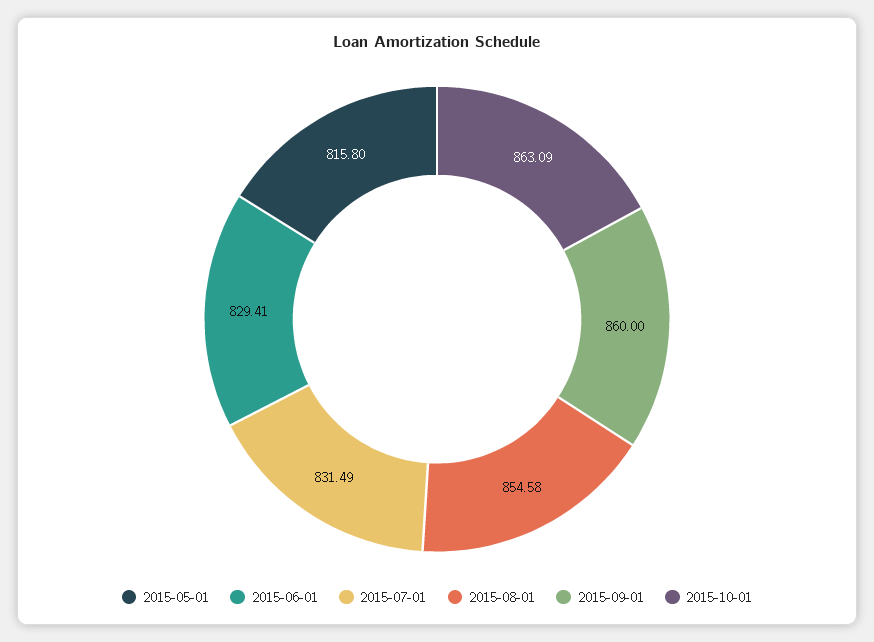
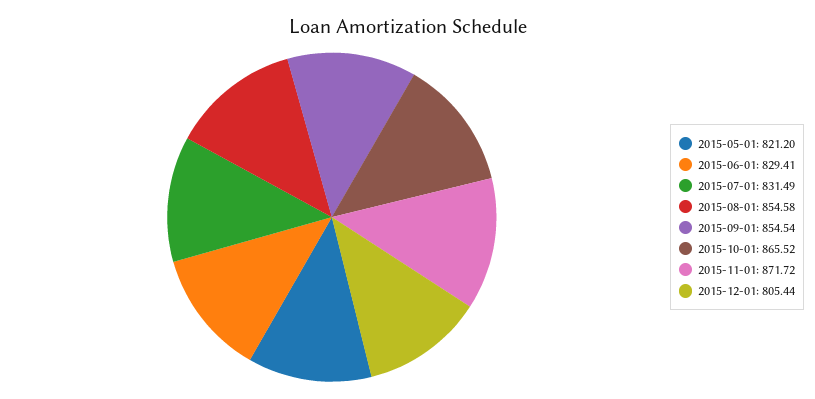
2015-05-01: 815.8 -> 821.2
2015-09-01: 860 -> 854.54
2015-10-01: 863.09 -> 865.52
2015-11-01: none -> 871.72
2015-12-01: none -> 805.44

